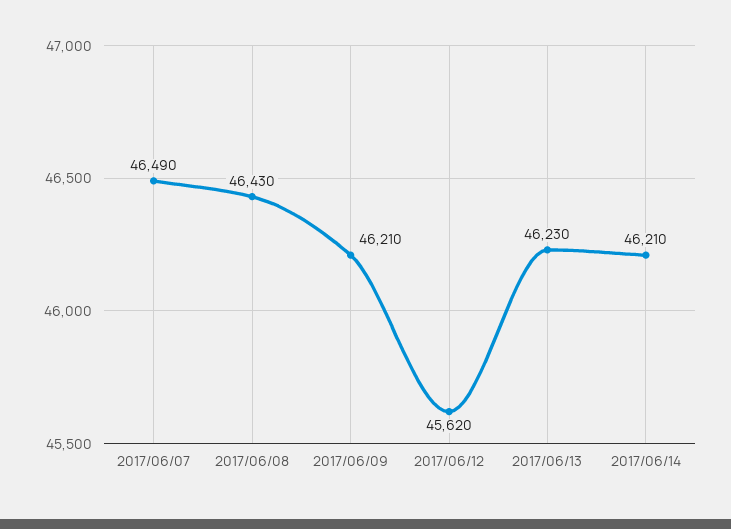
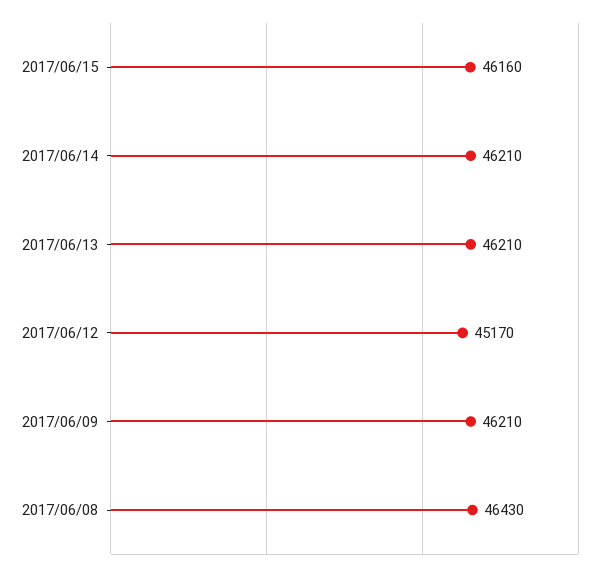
2017/06/07: 46490 -> none
2017/06/12: 45620 -> 45170
2017/06/13: 46230 -> 46210
2017/06/15: none -> 46160

